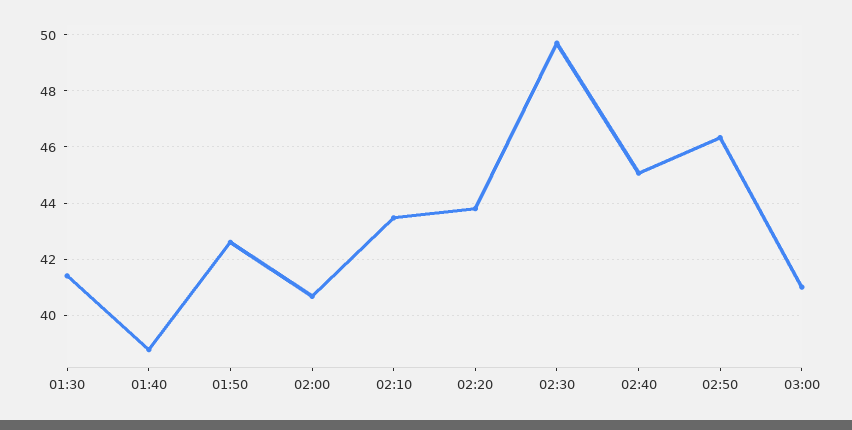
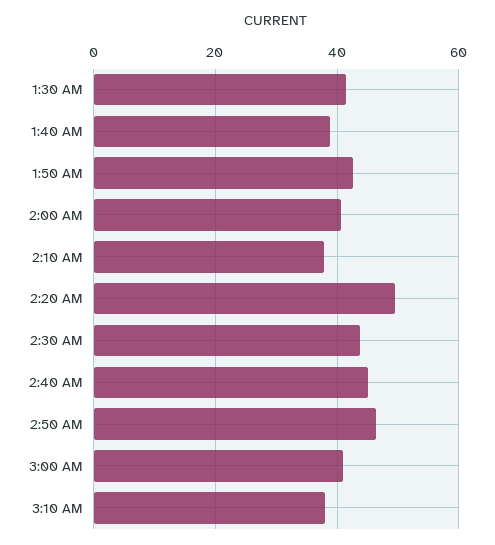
02:10: 43.5 -> 38
02:20: 43.75 -> 50
02:30: 49.75 -> 44
3:10 AM: none -> 38

